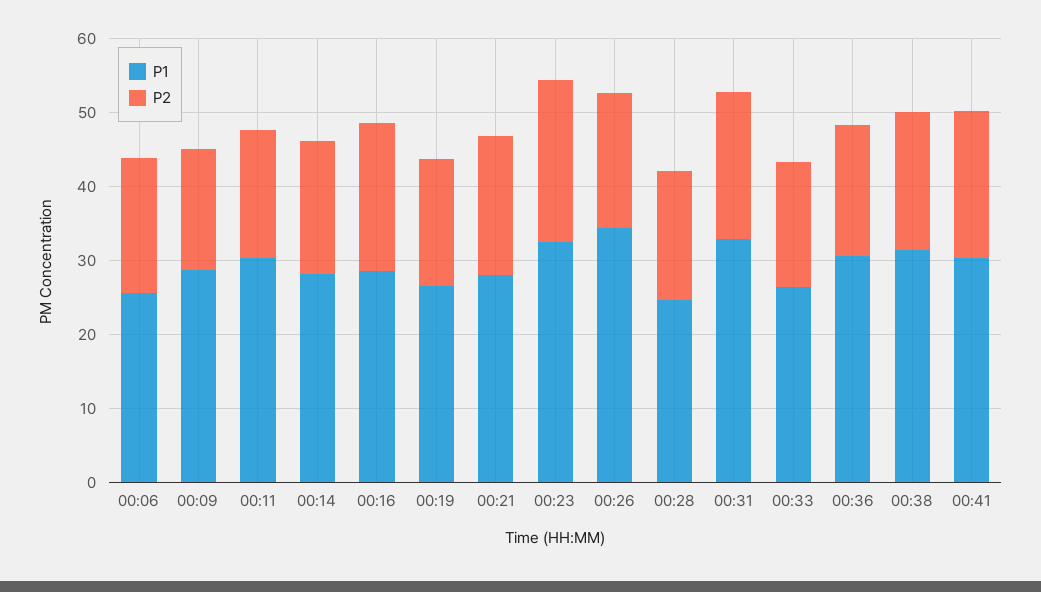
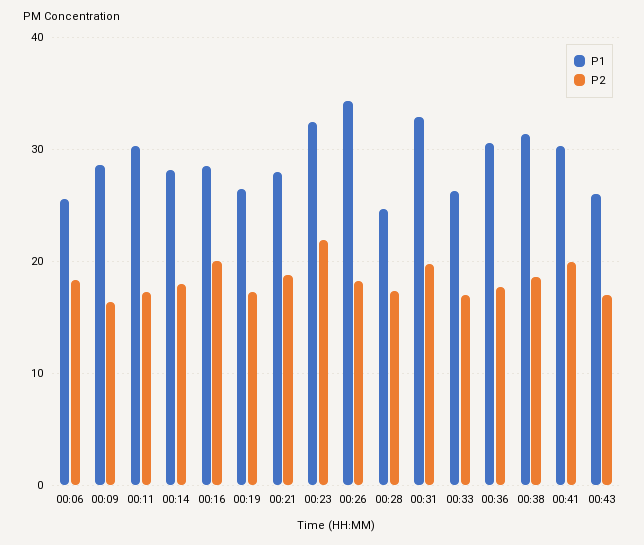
P1, 00:43: none -> 26
P2, 00:43: none -> 17

